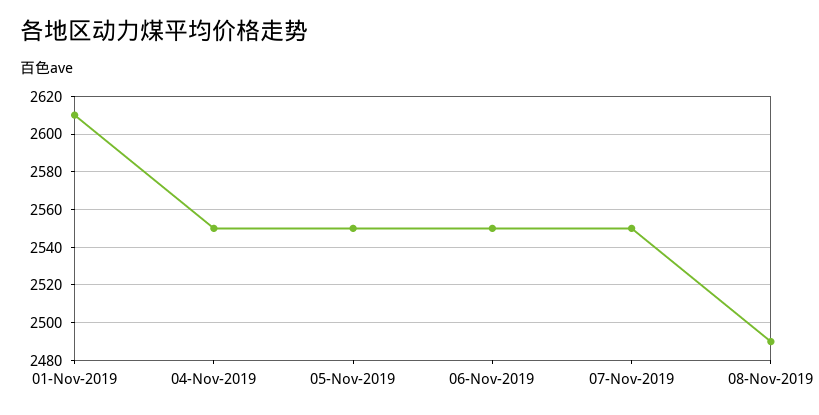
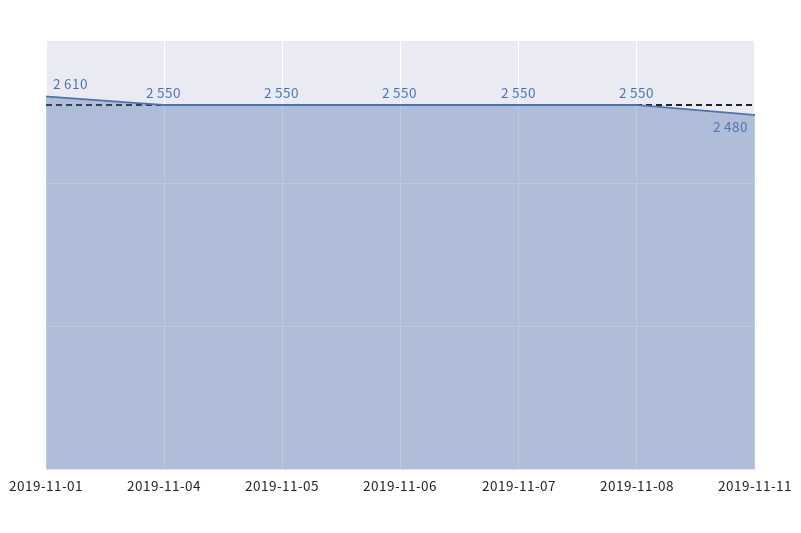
08-Nov-2019: 2490 -> 2550
2019-11-11: none -> 2480

